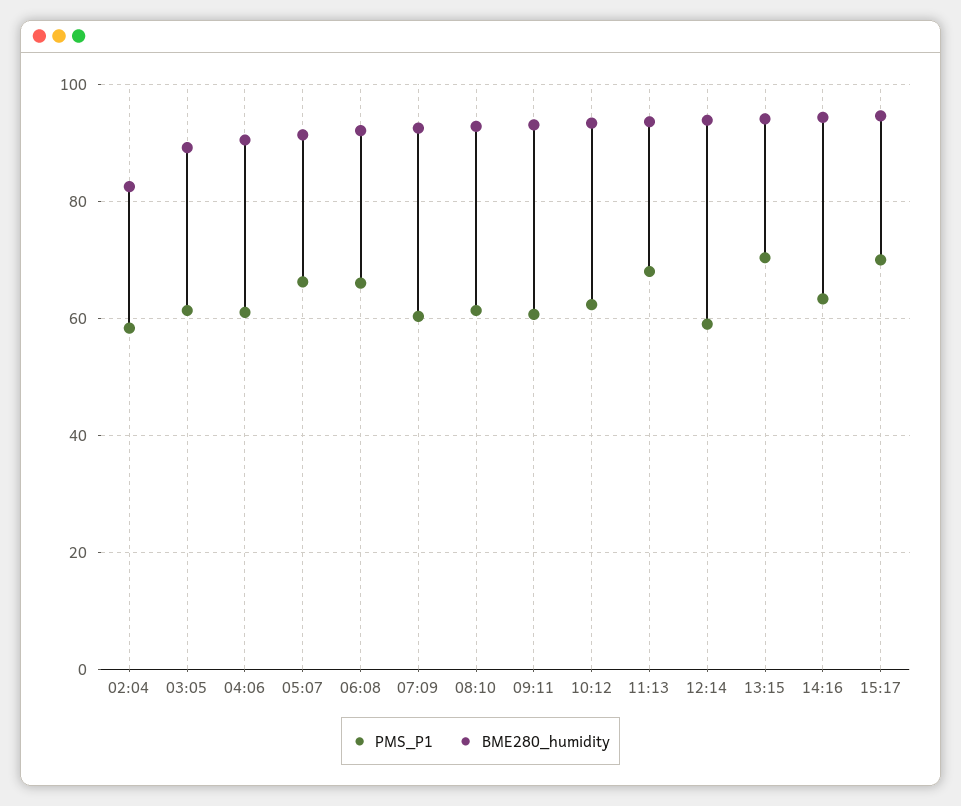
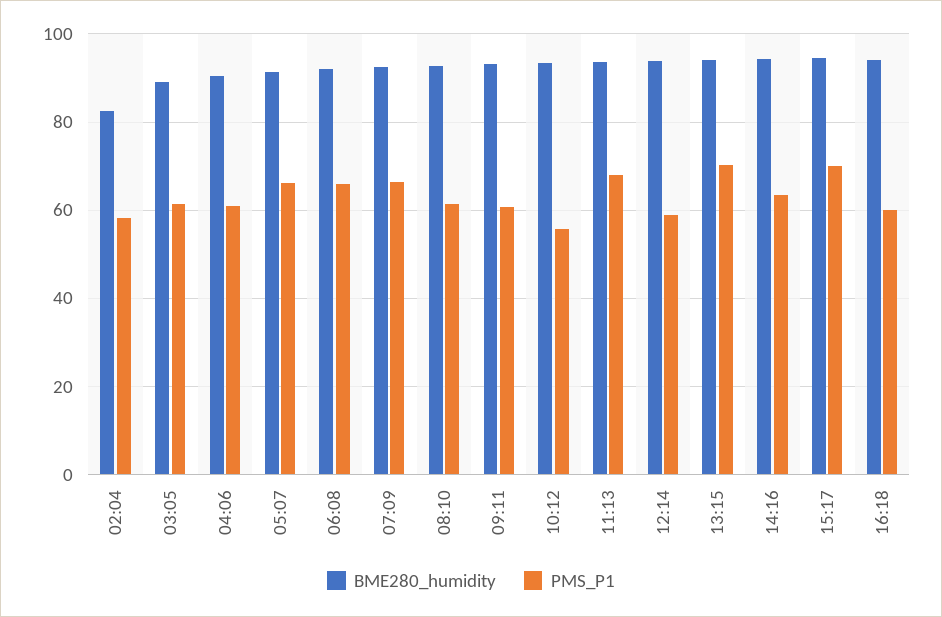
PMS_P1, 07:09: 60 -> 66
PMS_P1, 10:12: 62 -> 56
BME280_humidity, 16:18: none -> 94
PMS_P1, 16:18: none -> 60

